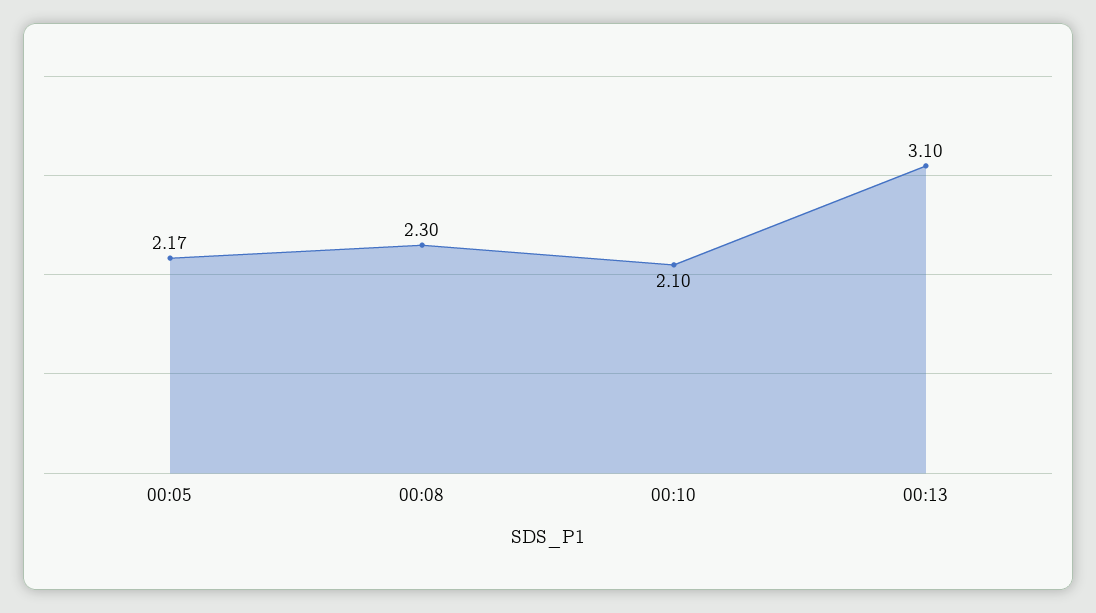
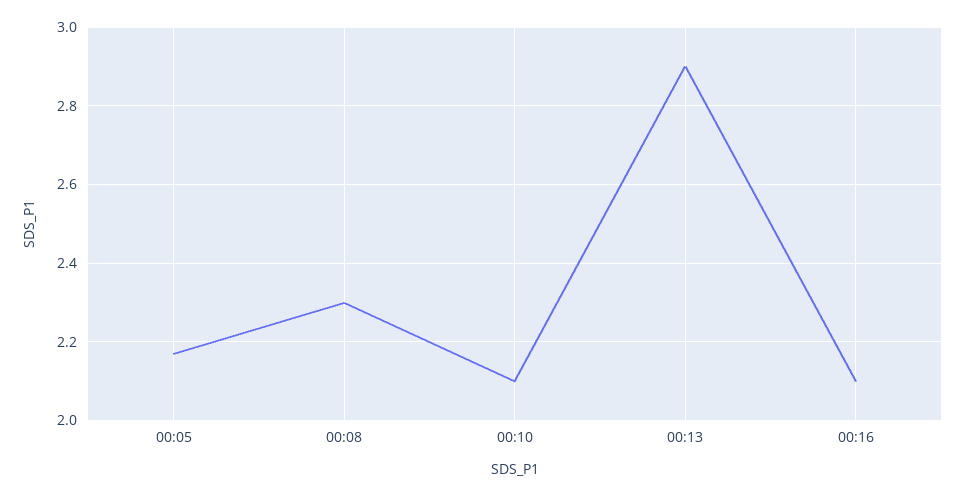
00:13: 3.1 -> 2.9
00:16: none -> 2.1

